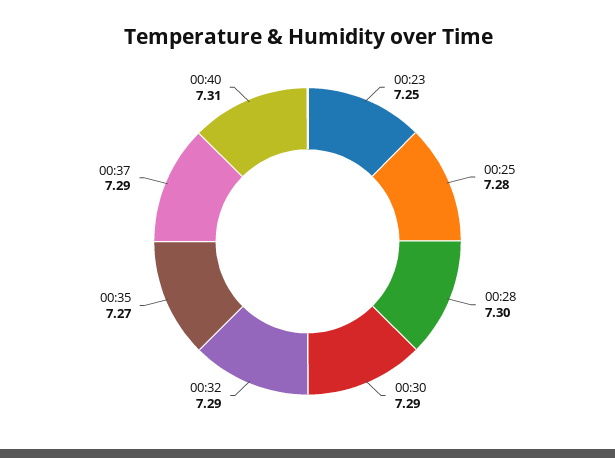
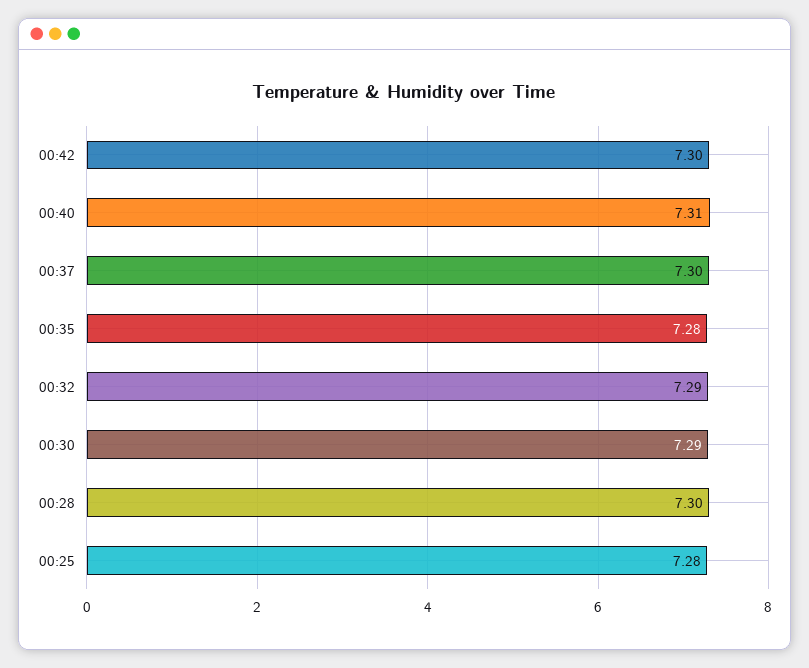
00:23: 7.25 -> none
00:35: 7.27 -> 7.28
00:37: 7.29 -> 7.3
00:42: none -> 7.3

